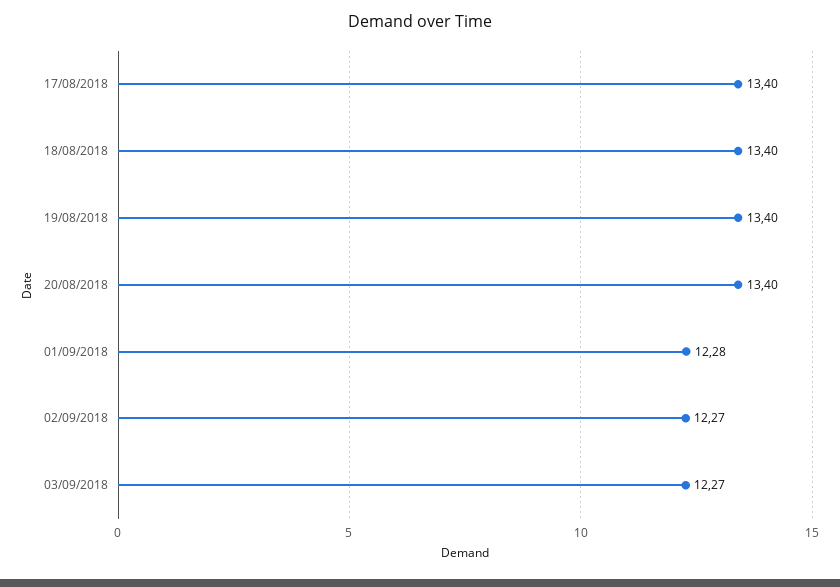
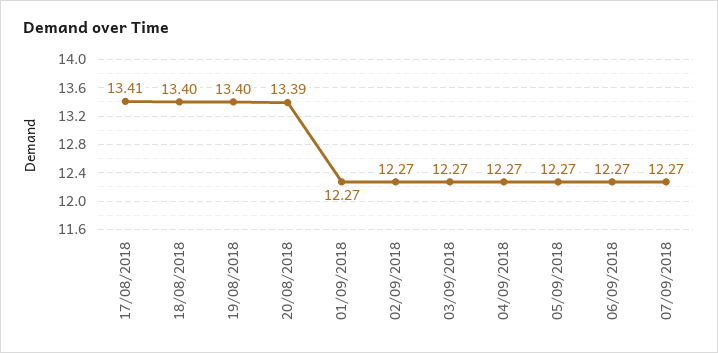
17/08/2018: 13.4 -> 13.41
20/08/2018: 13.4 -> 13.39
01/09/2018: 12.28 -> 12.27
04/09/2018: none -> 12.27
05/09/2018: none -> 12.27
06/09/2018: none -> 12.27
07/09/2018: none -> 12.27

